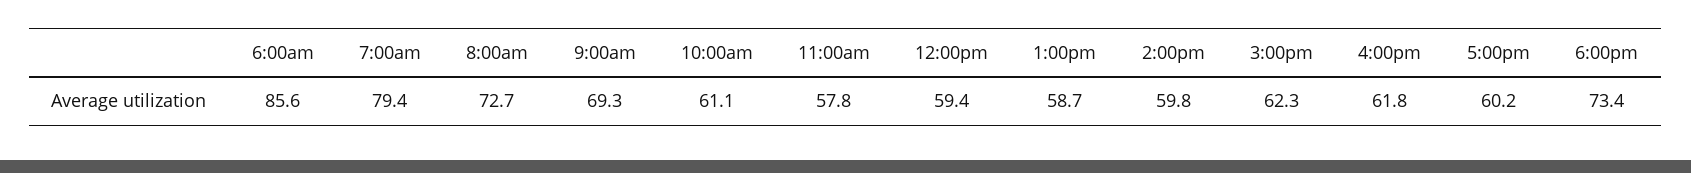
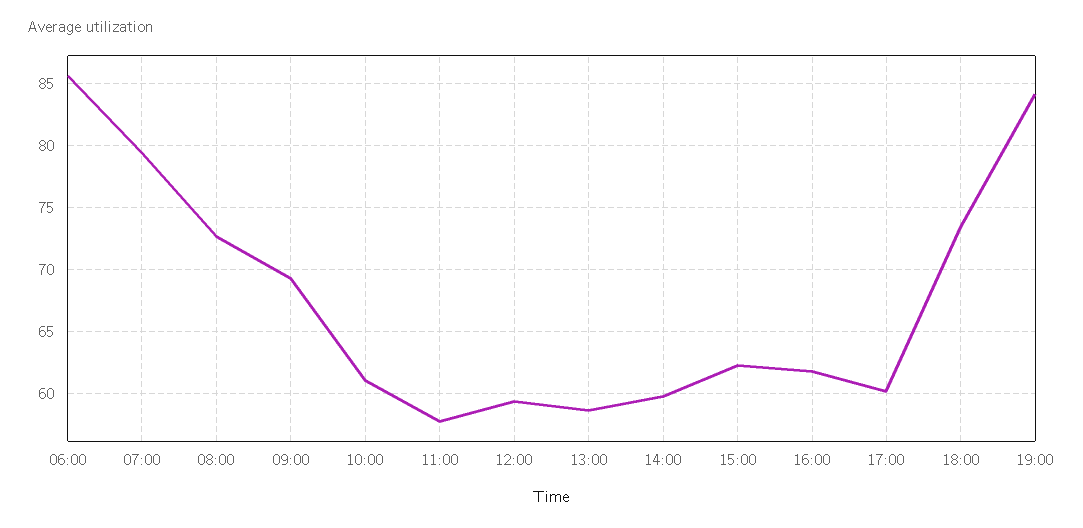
19:00: none -> 84

